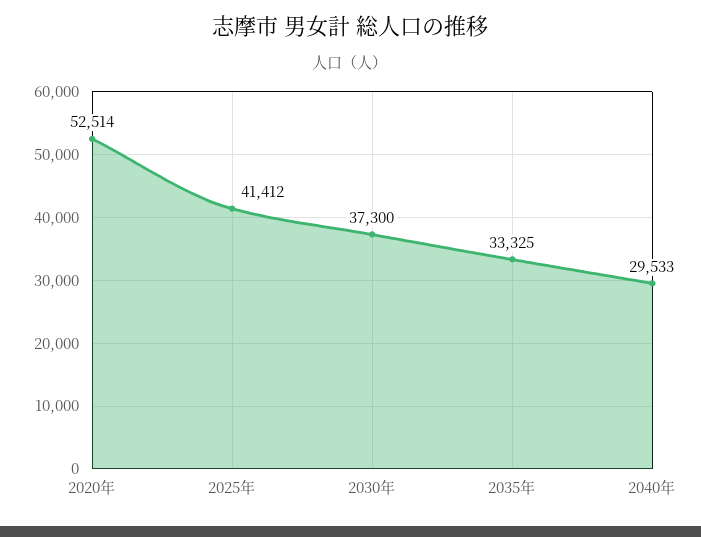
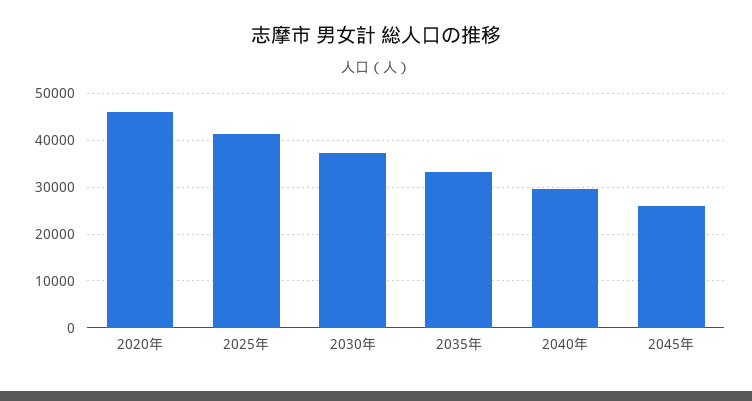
2020年: 52514 -> 46000
2045年: none -> 26000

